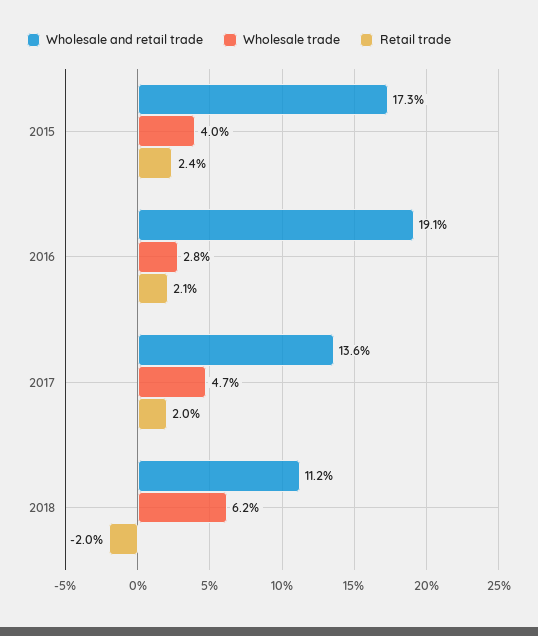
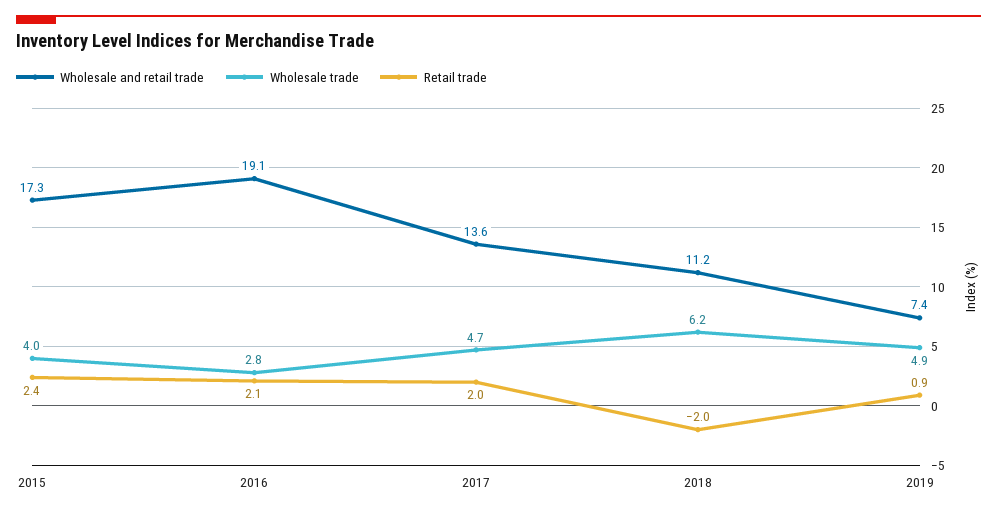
Wholesale and retail trade, 2019: none -> 7.4
Wholesale trade, 2019: none -> 4.9
Retail trade, 2019: none -> 0.9

